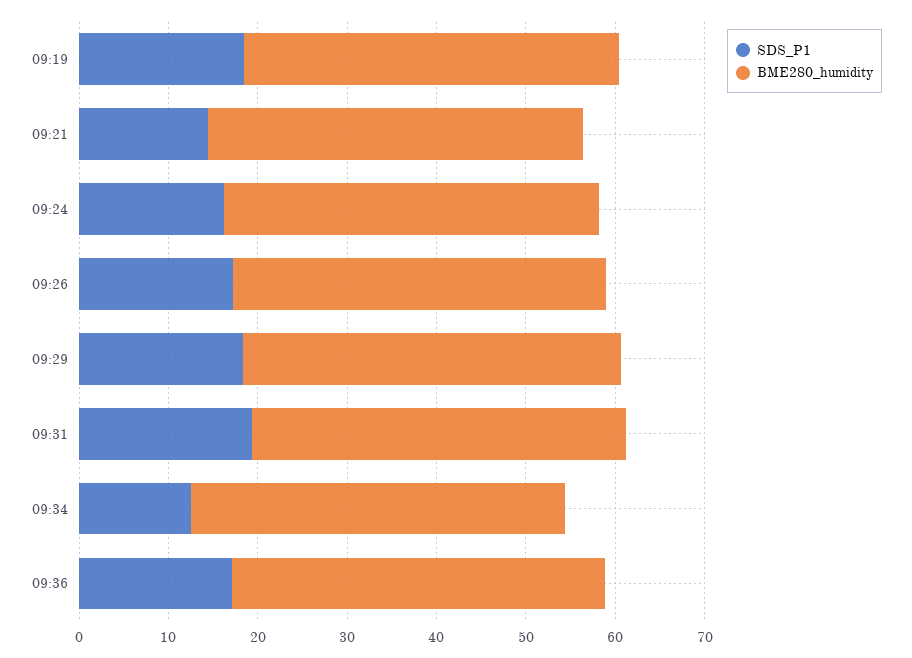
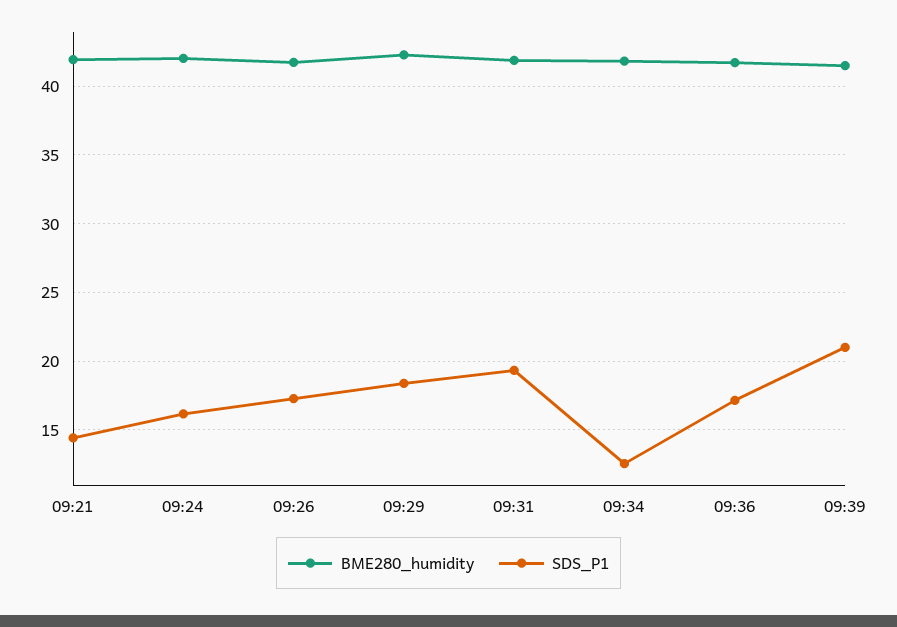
SDS_P1, 09:19: 18 -> none
BME280_humidity, 09:19: 42 -> none
BME280_humidity, 09:39: none -> 41.5
SDS_P1, 09:39: none -> 21

